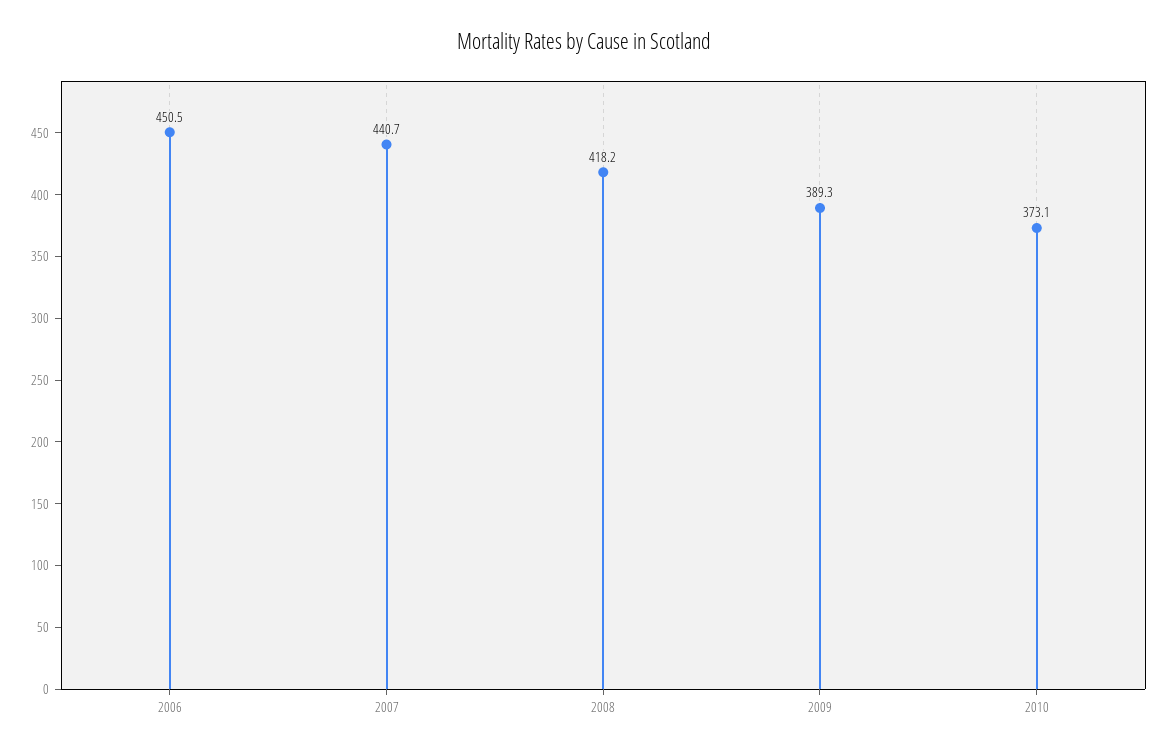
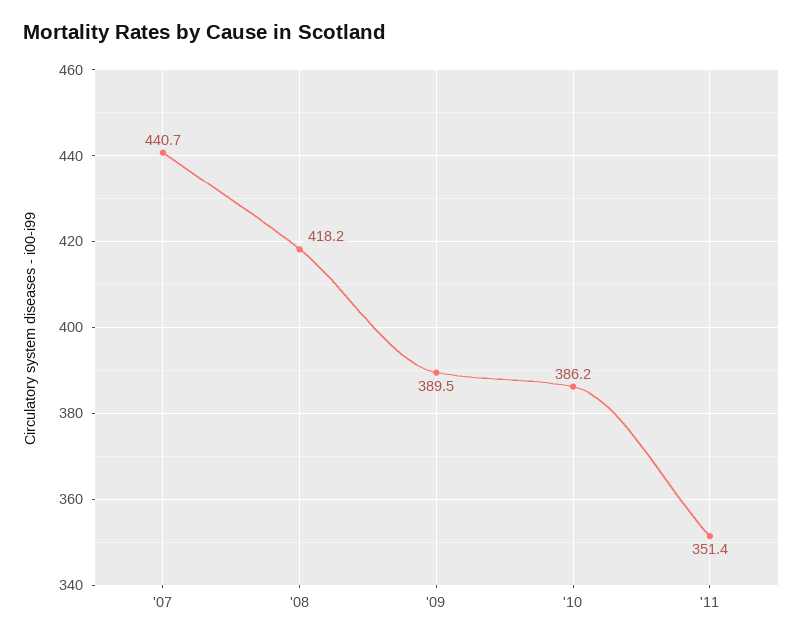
2006: 450.5 -> none
2009: 389.3 -> 389.5
2010: 373.1 -> 386.2
'11: none -> 351.4

